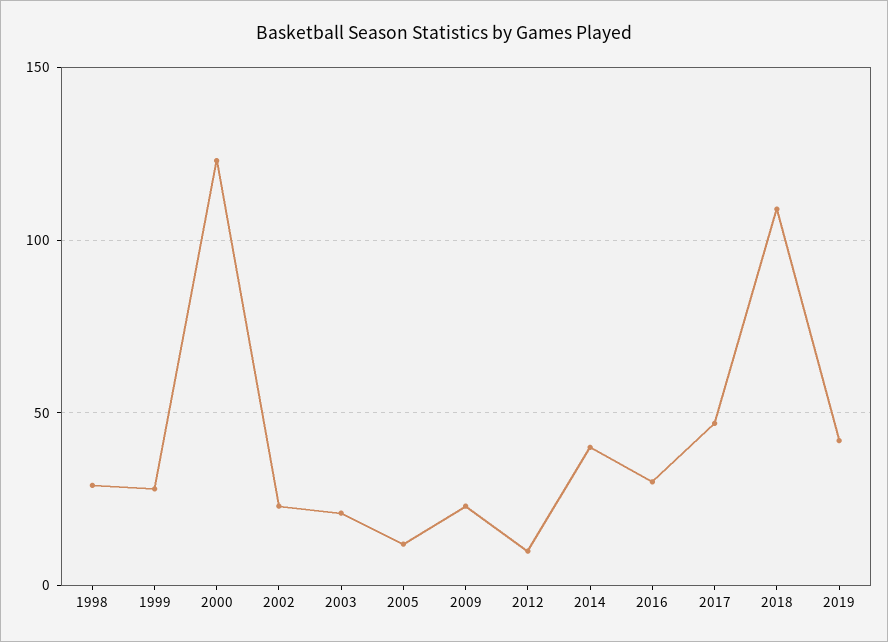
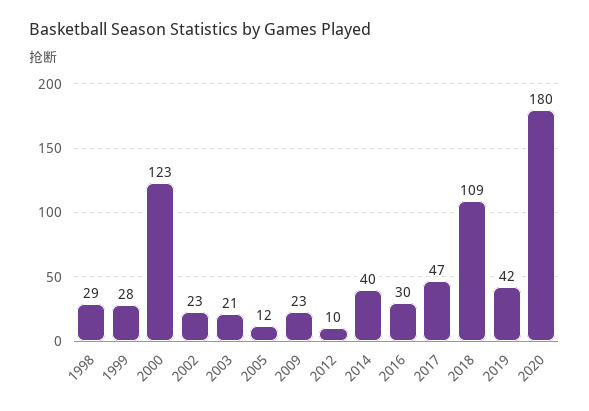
2020: none -> 180

